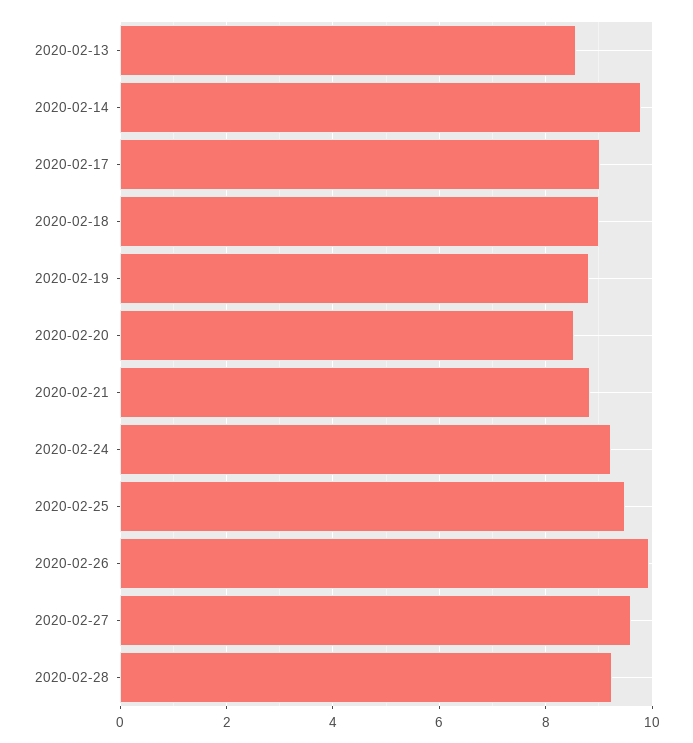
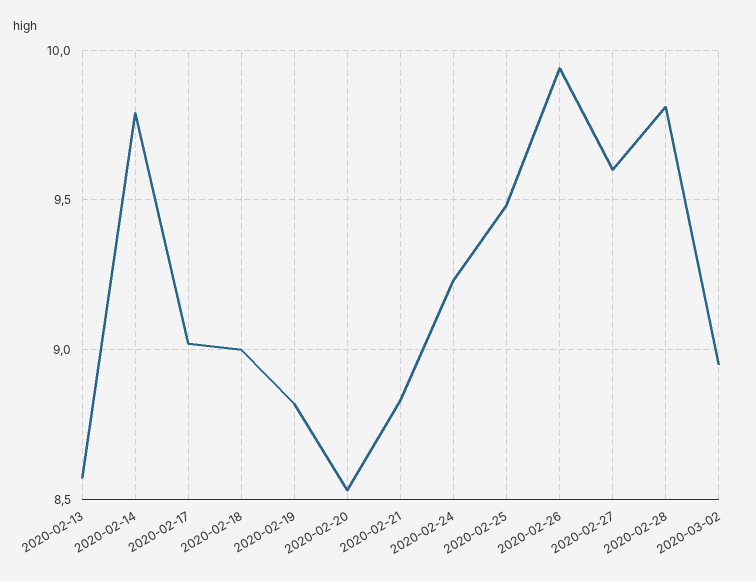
2020-02-28: 9.2 -> 9.8
2020-03-02: none -> 8.95

